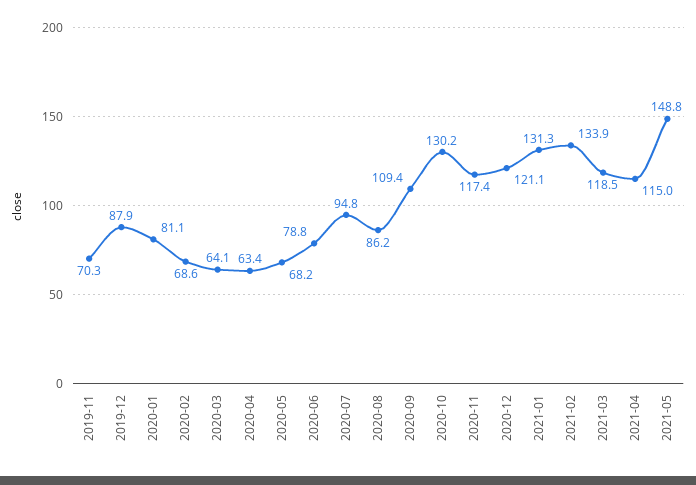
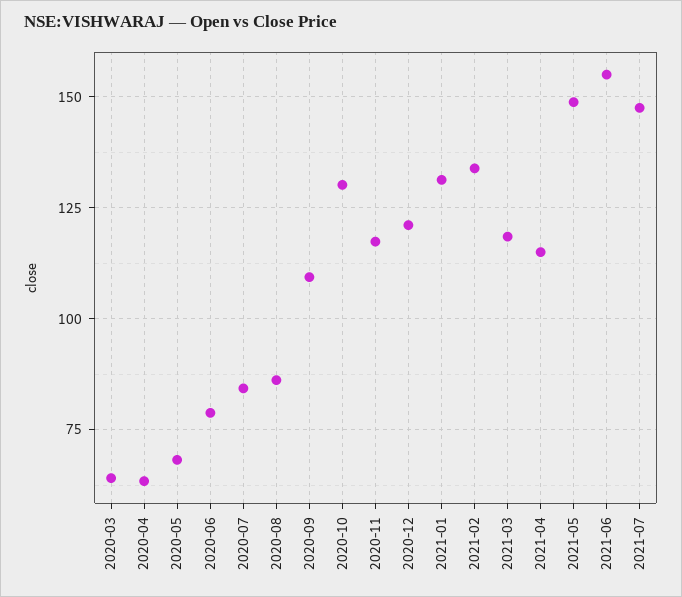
2019-11: 70.3 -> none
2019-12: 87.9 -> none
2020-01: 81.1 -> none
2020-02: 68.6 -> none
2020-07: 94.8 -> 85
2021-06: none -> 155
2021-07: none -> 147.5

